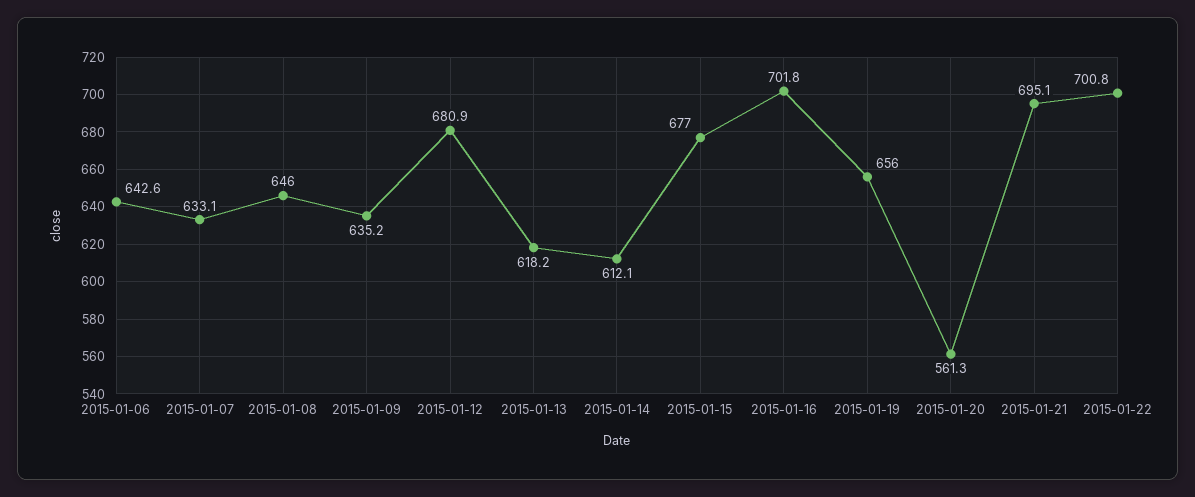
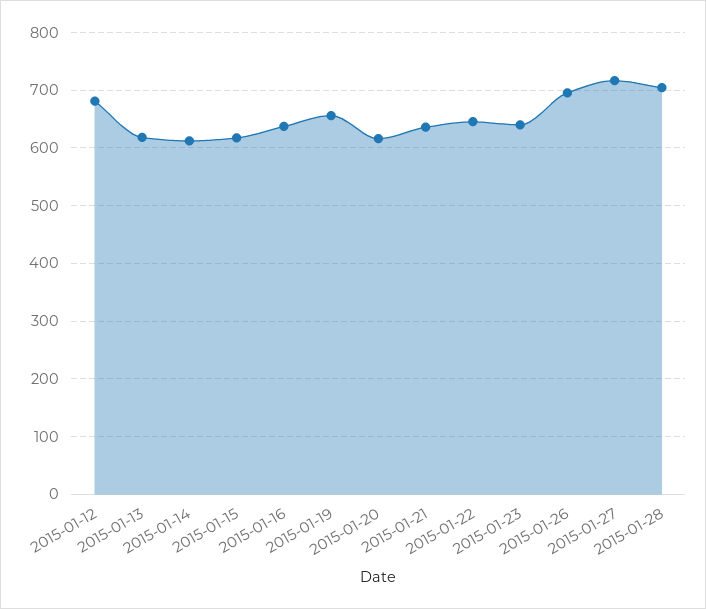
2015-01-06: 642.6 -> none
2015-01-07: 633.1 -> none
2015-01-08: 646 -> none
2015-01-09: 635.2 -> none
2015-01-15: 677 -> 620
2015-01-16: 701.8 -> 640
2015-01-20: 561.3 -> 620
2015-01-21: 695.1 -> 640
2015-01-22: 700.8 -> 640
2015-01-23: none -> 640
2015-01-26: none -> 700
2015-01-27: none -> 720
2015-01-28: none -> 700

